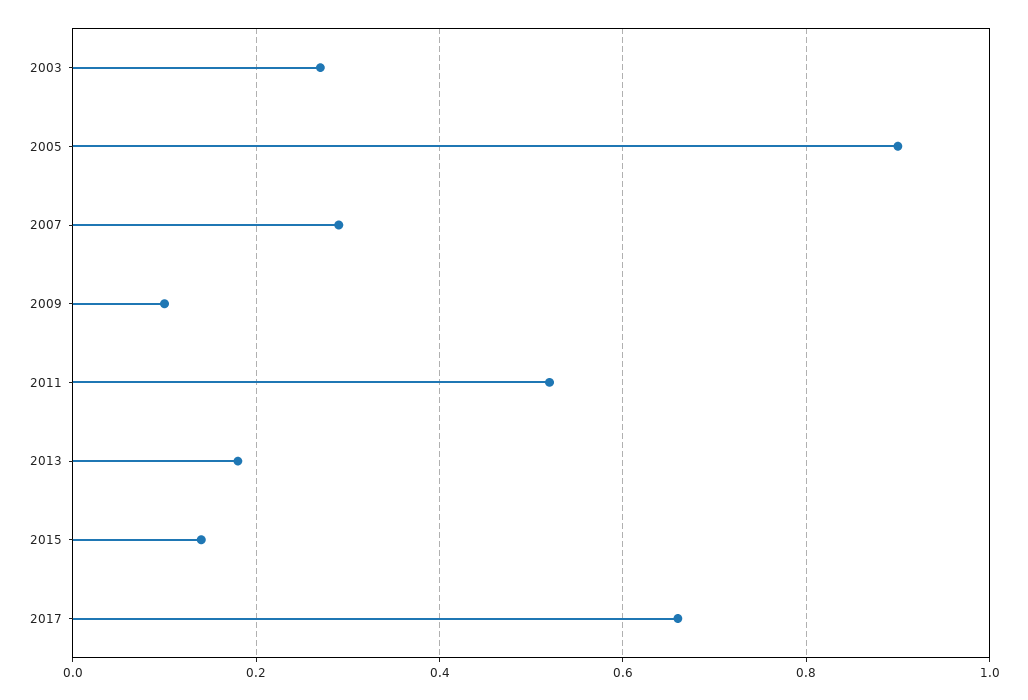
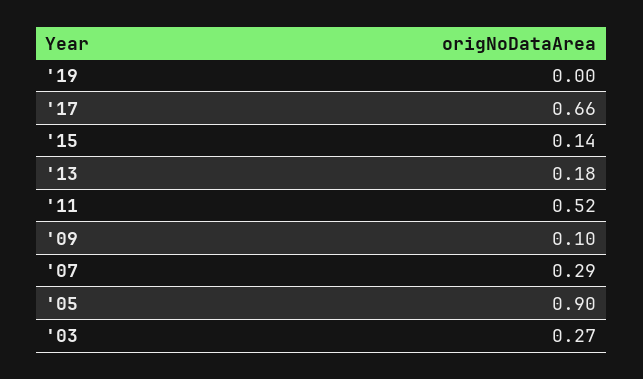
'19: none -> 0

